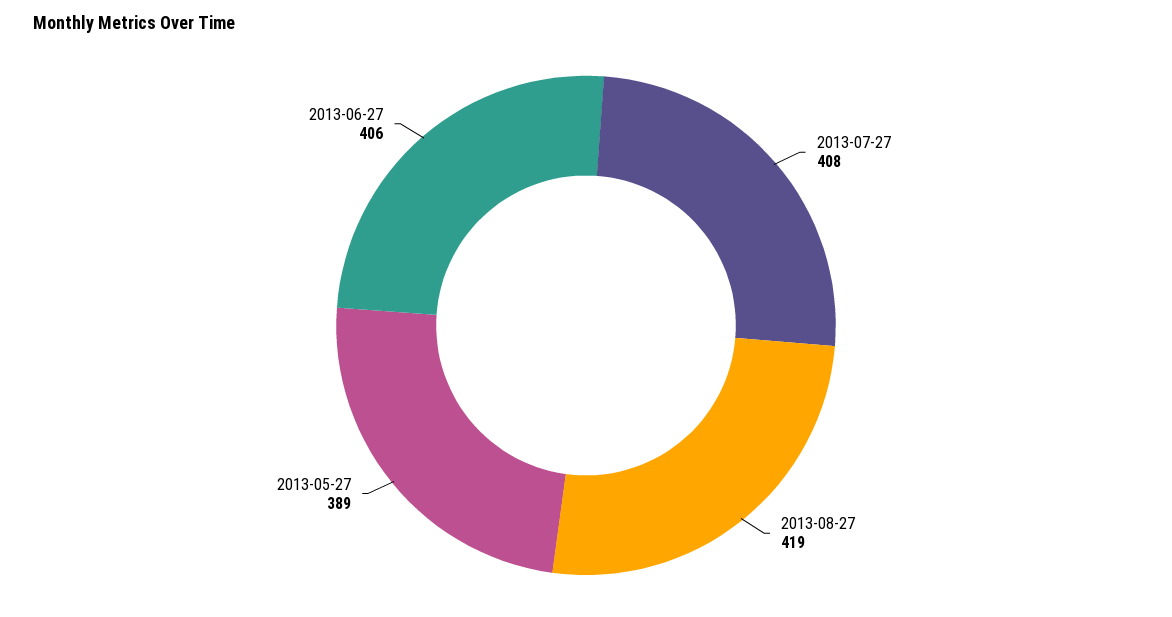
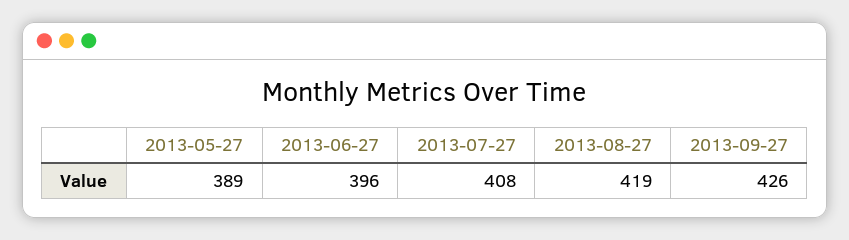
2013-06-27: 406 -> 396
2013-09-27: none -> 426

